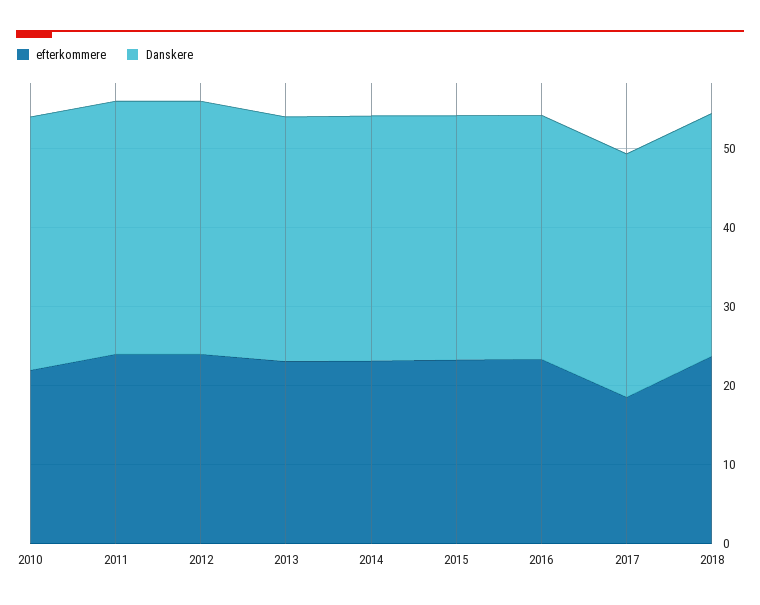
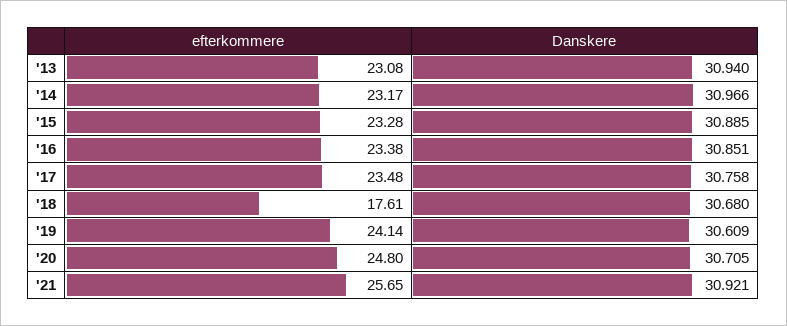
efterkommere, 2010: 22 -> none
Danskere, 2010: 32 -> none
efterkommere, 2011: 24 -> none
Danskere, 2011: 32 -> none
efterkommere, 2012: 24 -> none
Danskere, 2012: 32 -> none
efterkommere, 2017: 18 -> 23.48
efterkommere, 2018: 24 -> 17.61
efterkommere, '19: none -> 24.14
Danskere, '19: none -> 30.609
efterkommere, '20: none -> 24.8
Danskere, '20: none -> 30.705
efterkommere, '21: none -> 25.65
Danskere, '21: none -> 30.921

